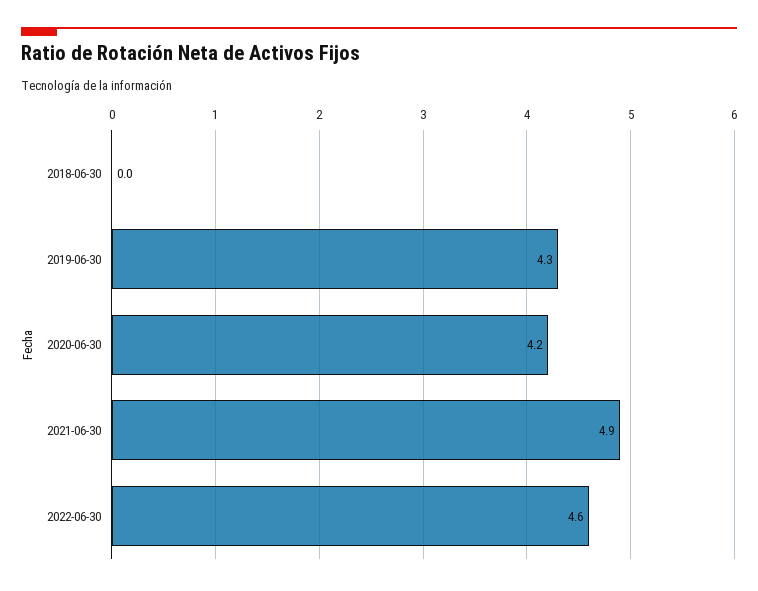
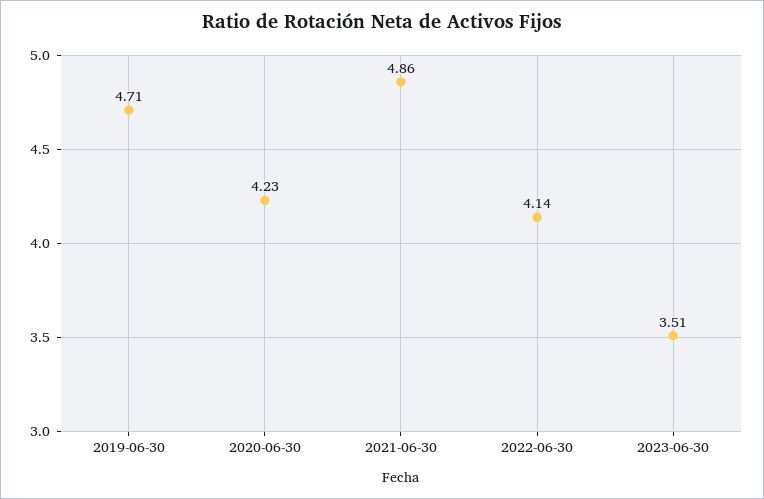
2018-06-30: 0 -> none
2019-06-30: 4.3 -> 4.71
2022-06-30: 4.6 -> 4.14
2023-06-30: none -> 3.51

